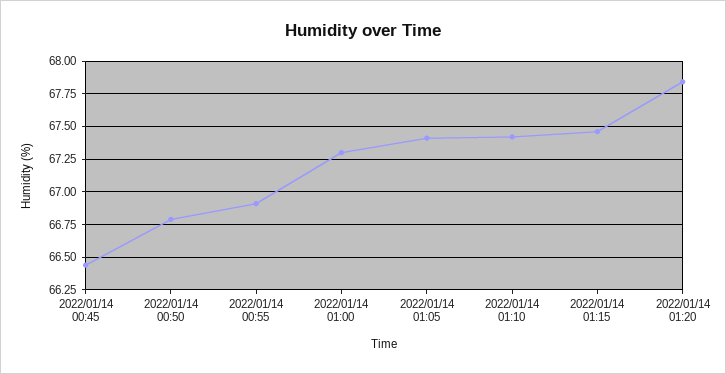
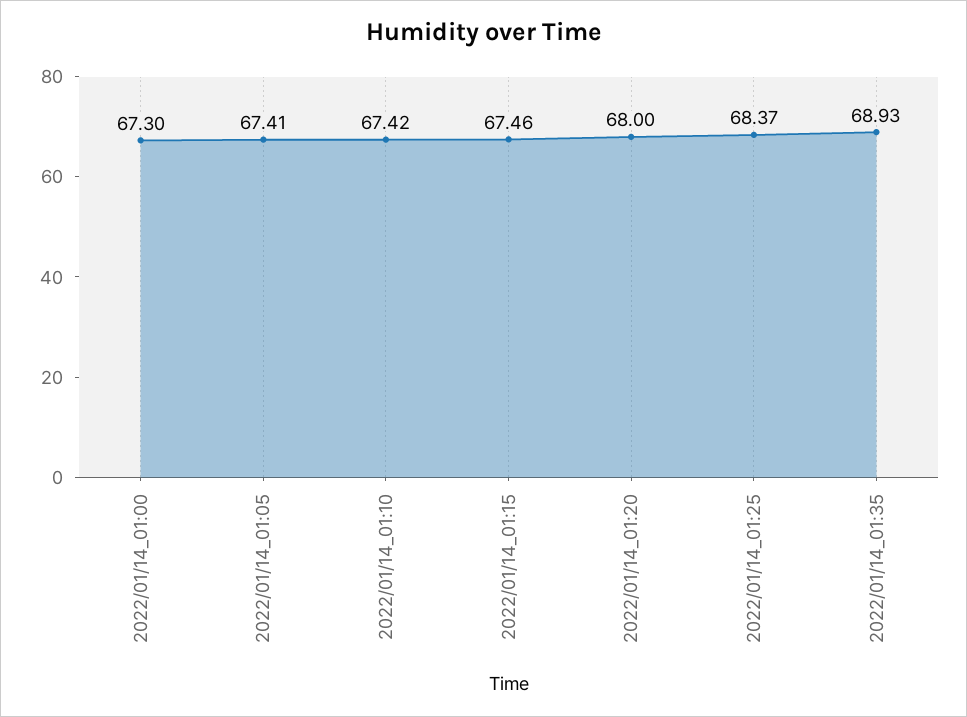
2022/01/14 00:45: 66.45 -> none
2022/01/14 00:50: 66.8 -> none
2022/01/14 00:55: 66.9 -> none
2022/01/14 01:20: 67.85 -> 68
2022/01/14_01:25: none -> 68.37
2022/01/14_01:35: none -> 68.93

